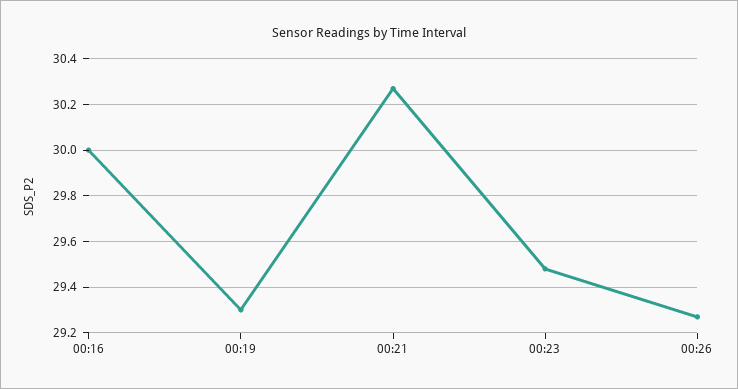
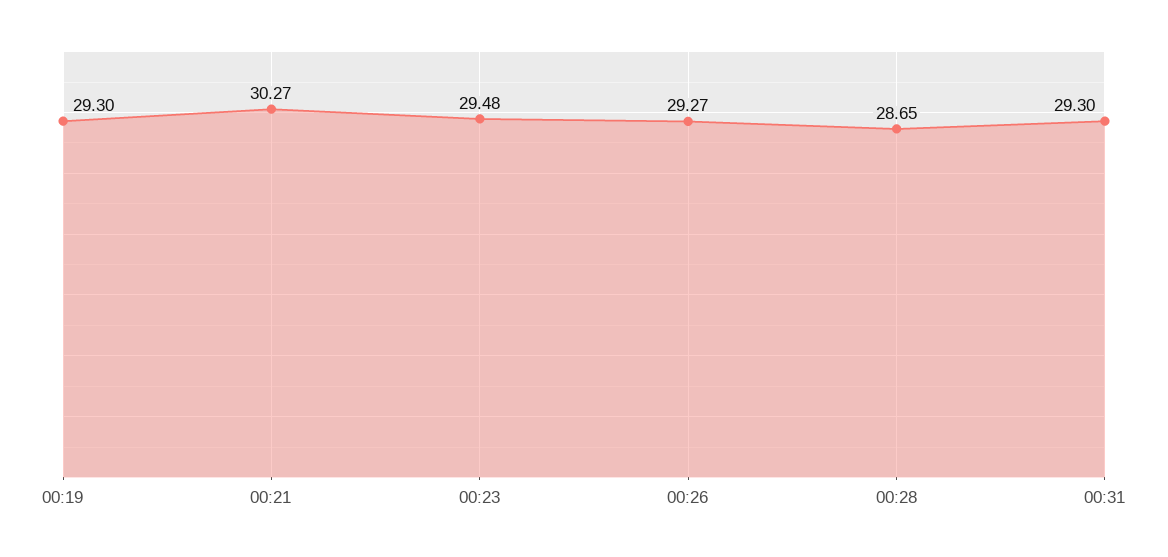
00:16: 30 -> none
00:28: none -> 28.65
00:31: none -> 29.3

